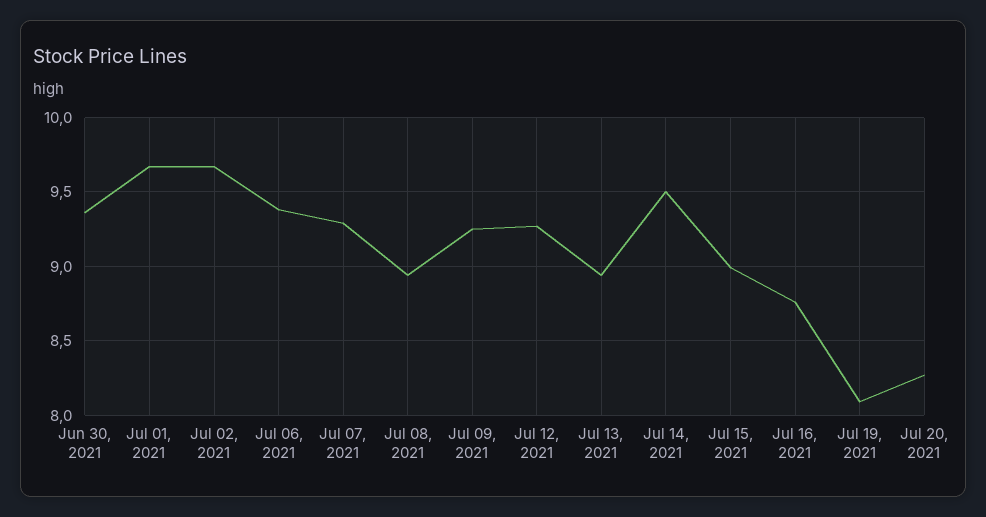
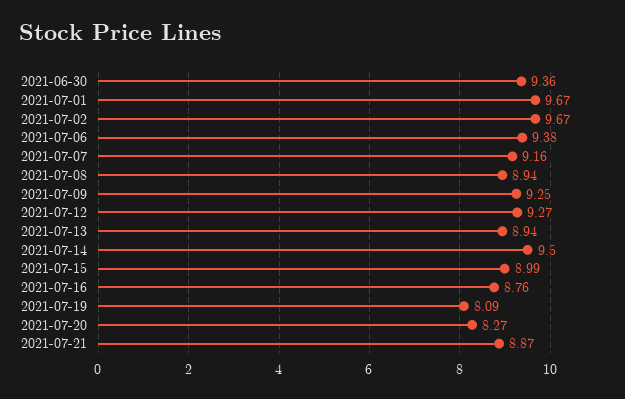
Jul 07, 2021: 9.3 -> 9.16
2021-07-21: none -> 8.87

